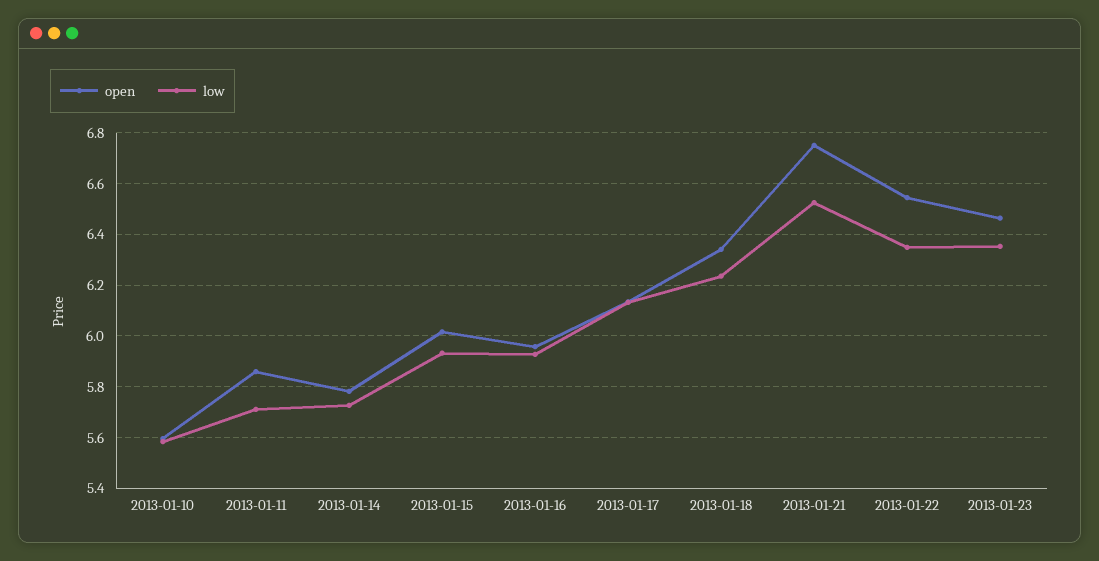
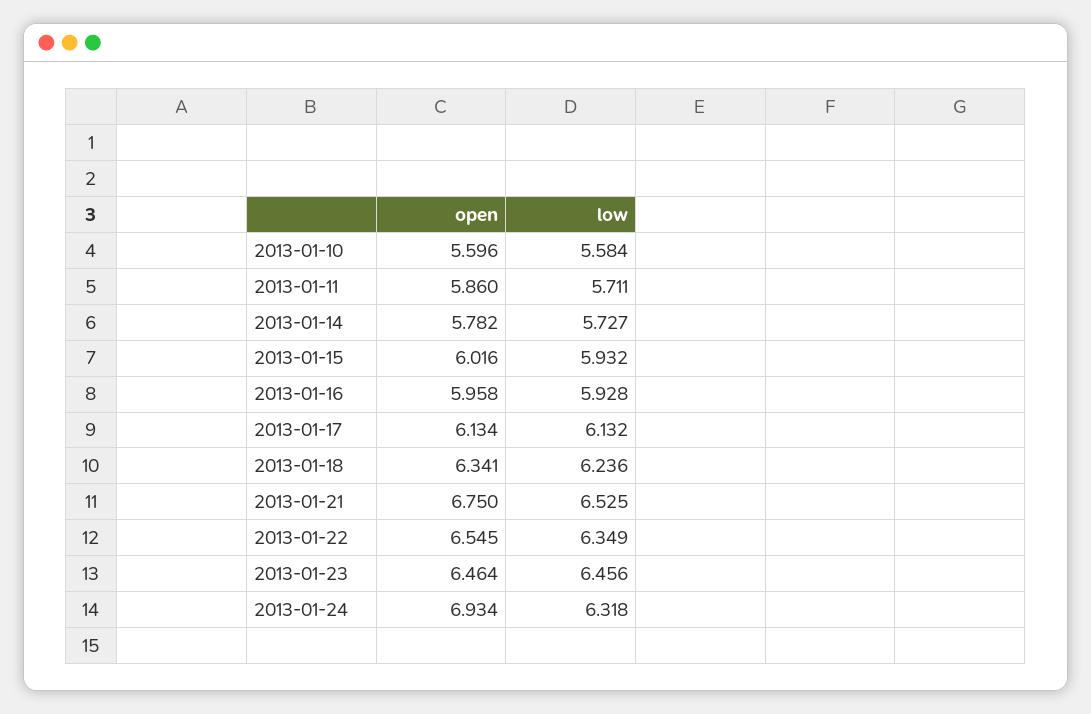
low, 2013-01-23: 6.35 -> 6.456
open, 2013-01-24: none -> 6.934
low, 2013-01-24: none -> 6.318

